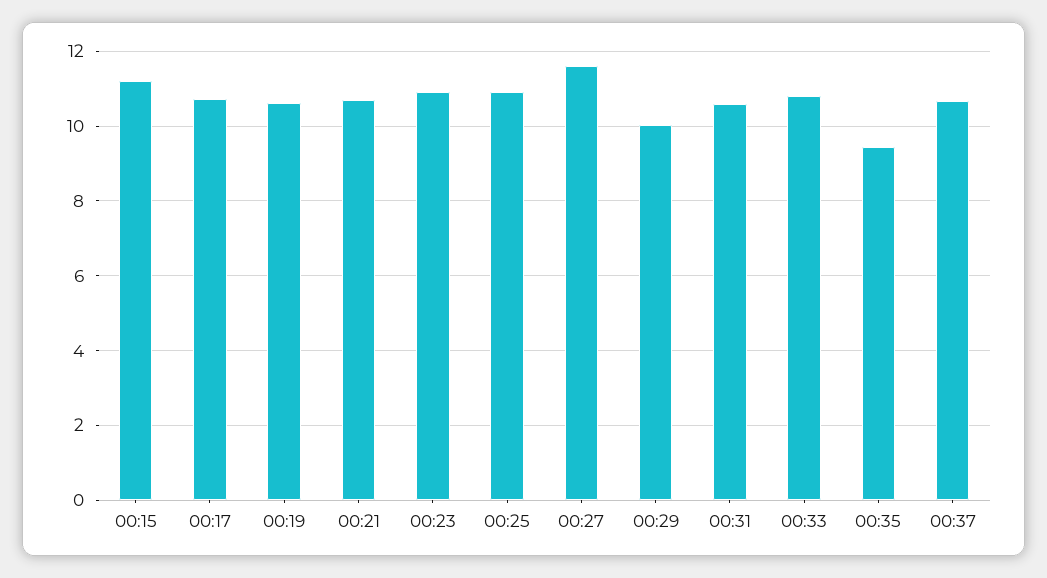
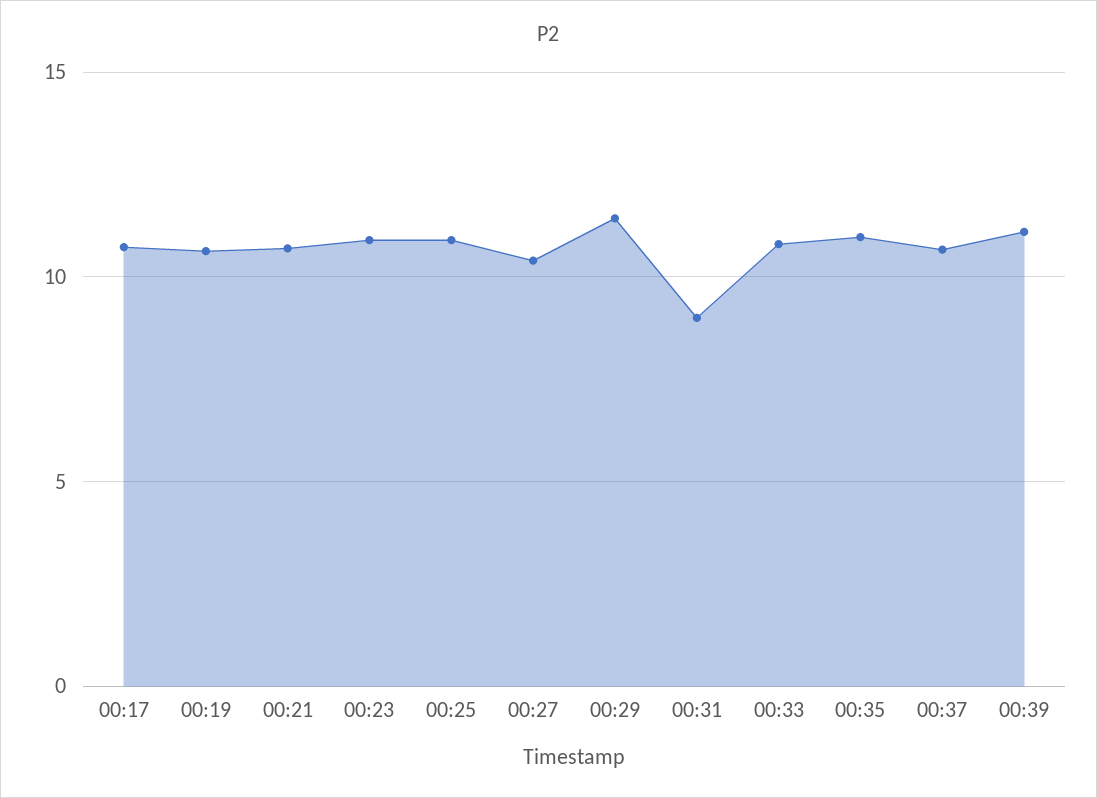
00:15: 11.2 -> none
00:27: 11.6 -> 10.5
00:29: 10 -> 11.5
00:31: 10.6 -> 9
00:35: 9.4 -> 11
00:39: none -> 11

